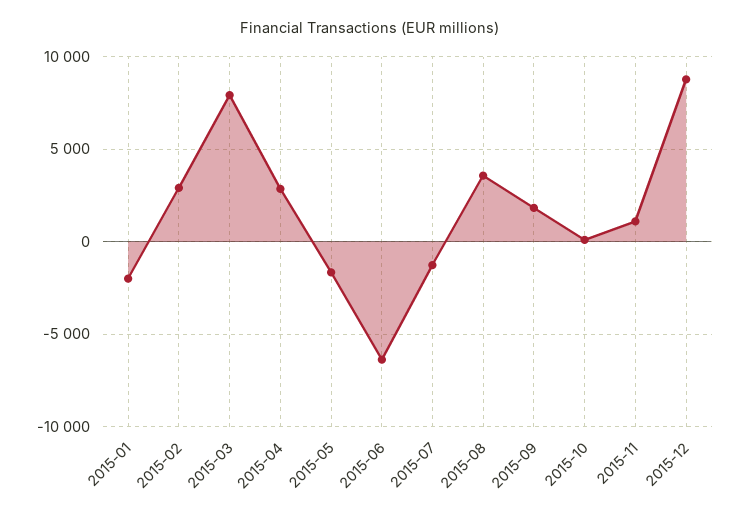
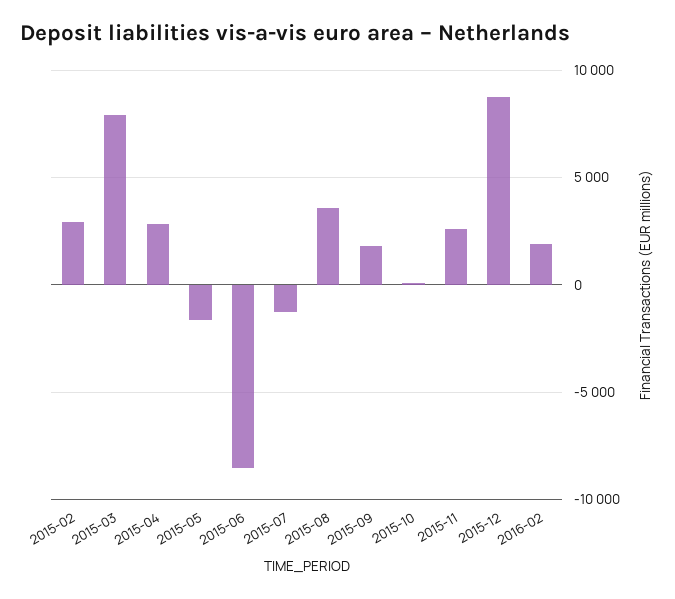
2015-01: -2000 -> none
2015-06: -6500 -> -8500
2015-11: 1000 -> 2500
2016-02: none -> 2000

